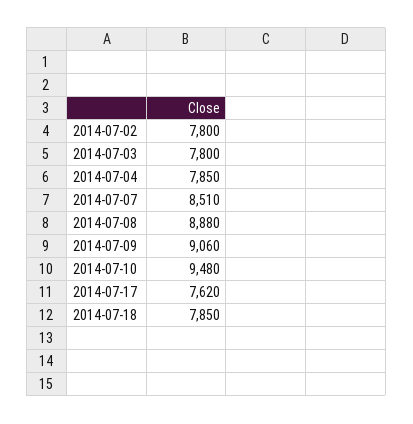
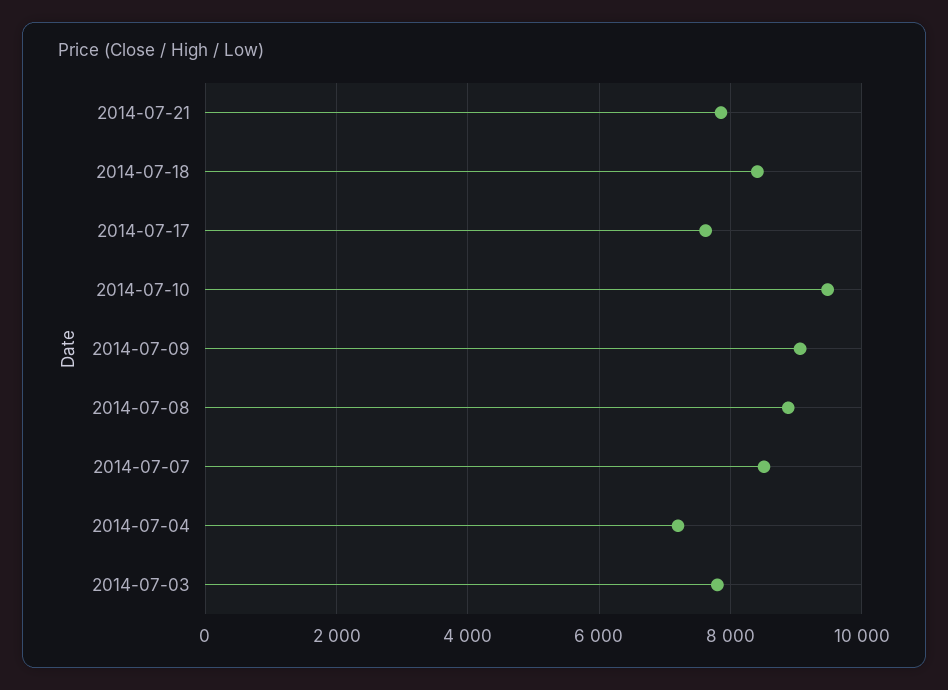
2014-07-02: 7800 -> none
2014-07-04: 7850 -> 7200
2014-07-18: 7850 -> 8400
2014-07-21: none -> 7800

